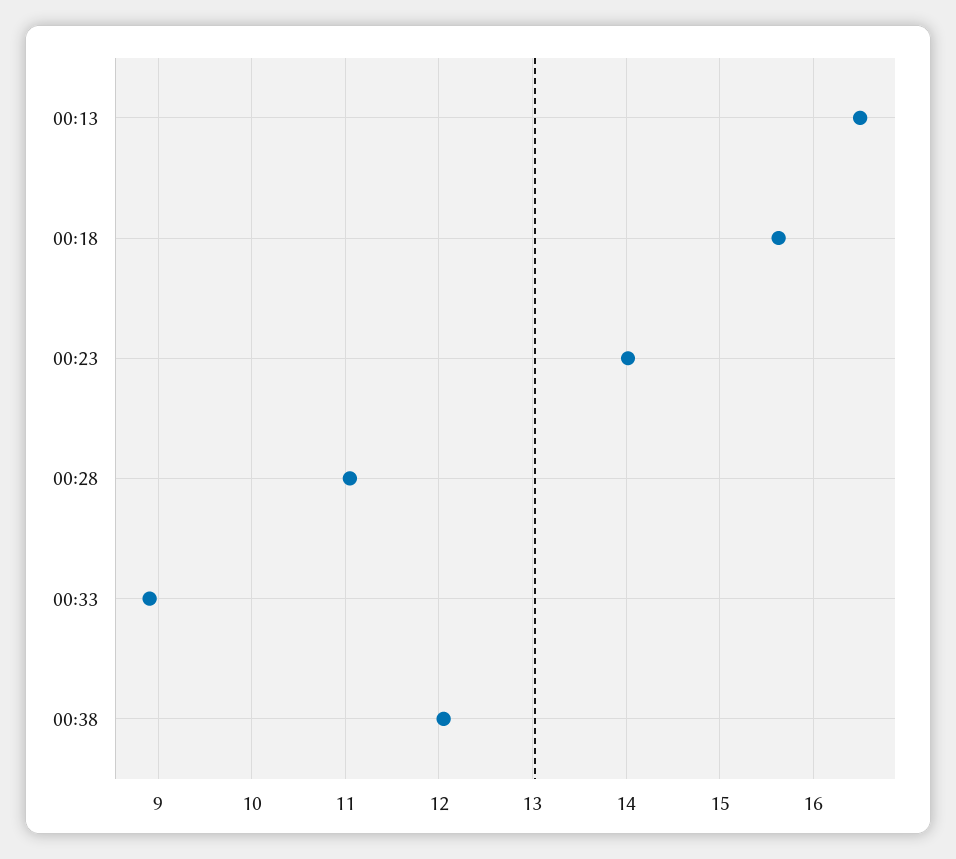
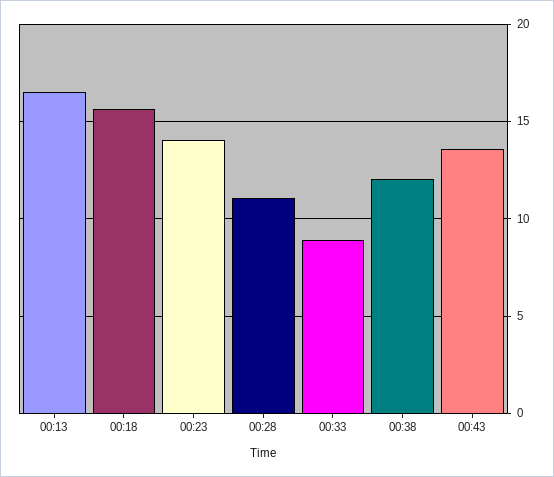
00:43: none -> 13.5

